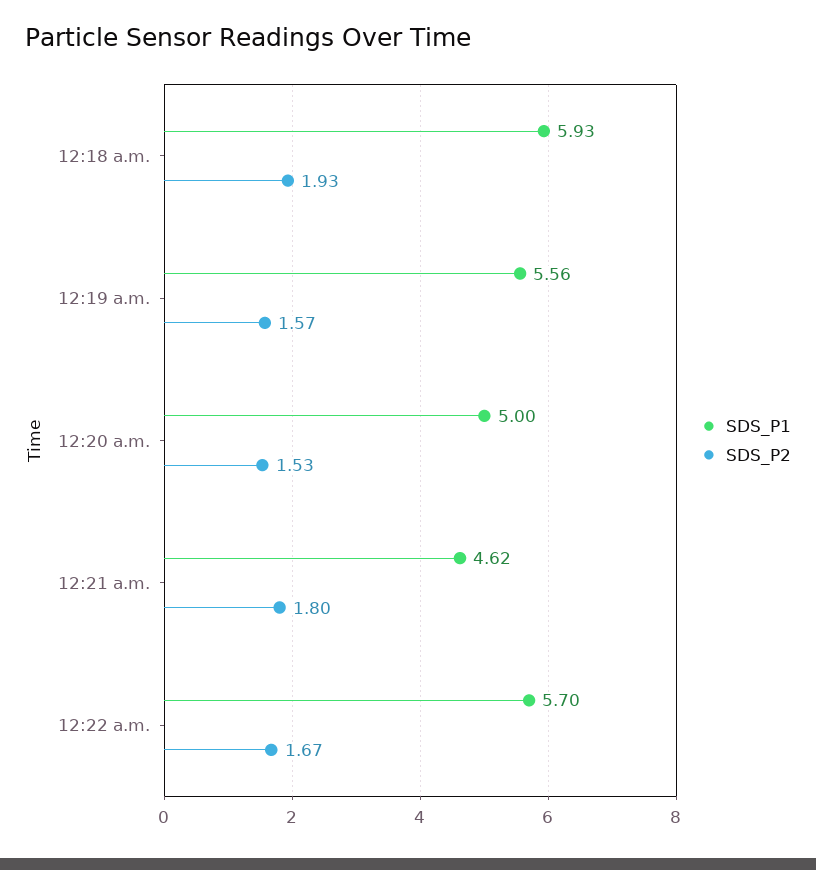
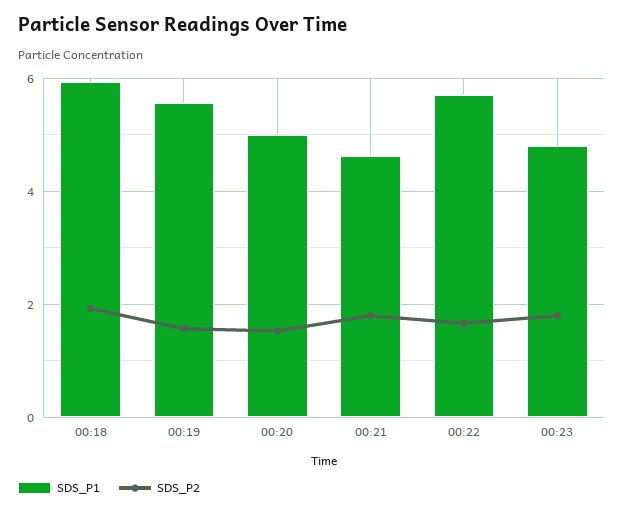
SDS_P1, 00:23: none -> 4.8
SDS_P2, 00:23: none -> 1.8

